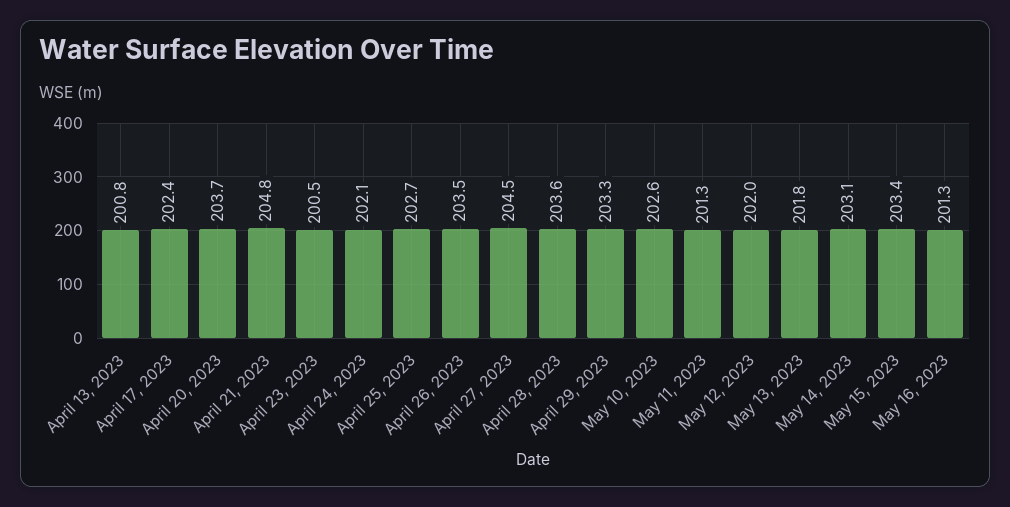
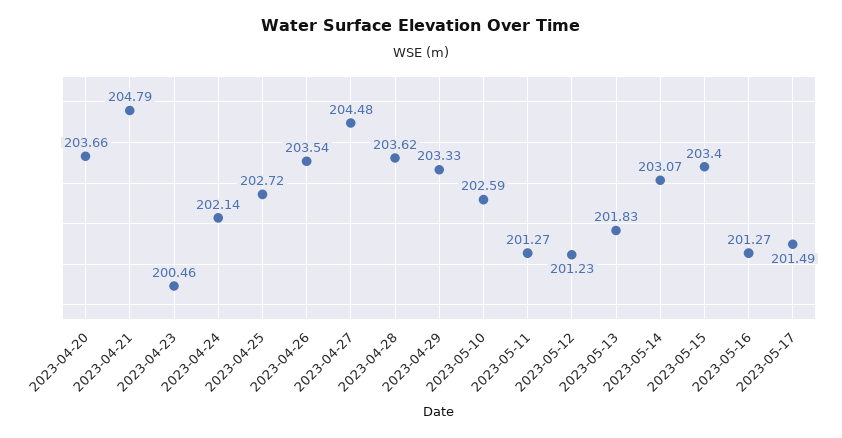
April 13, 2023: 200.8 -> none
April 17, 2023: 202.4 -> none
May 12, 2023: 202 -> 201.23
2023-05-17: none -> 201.49

